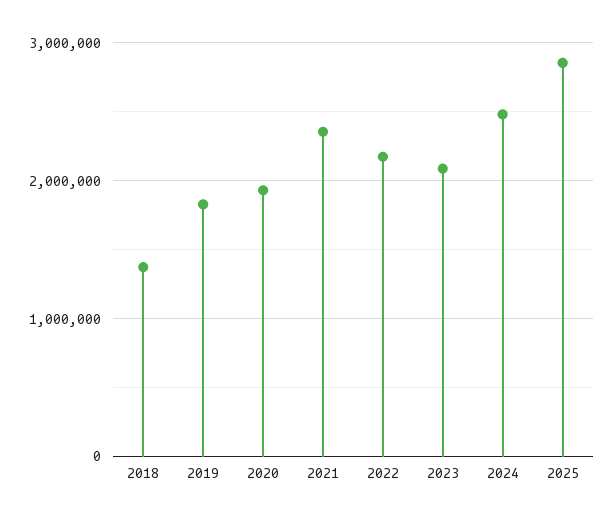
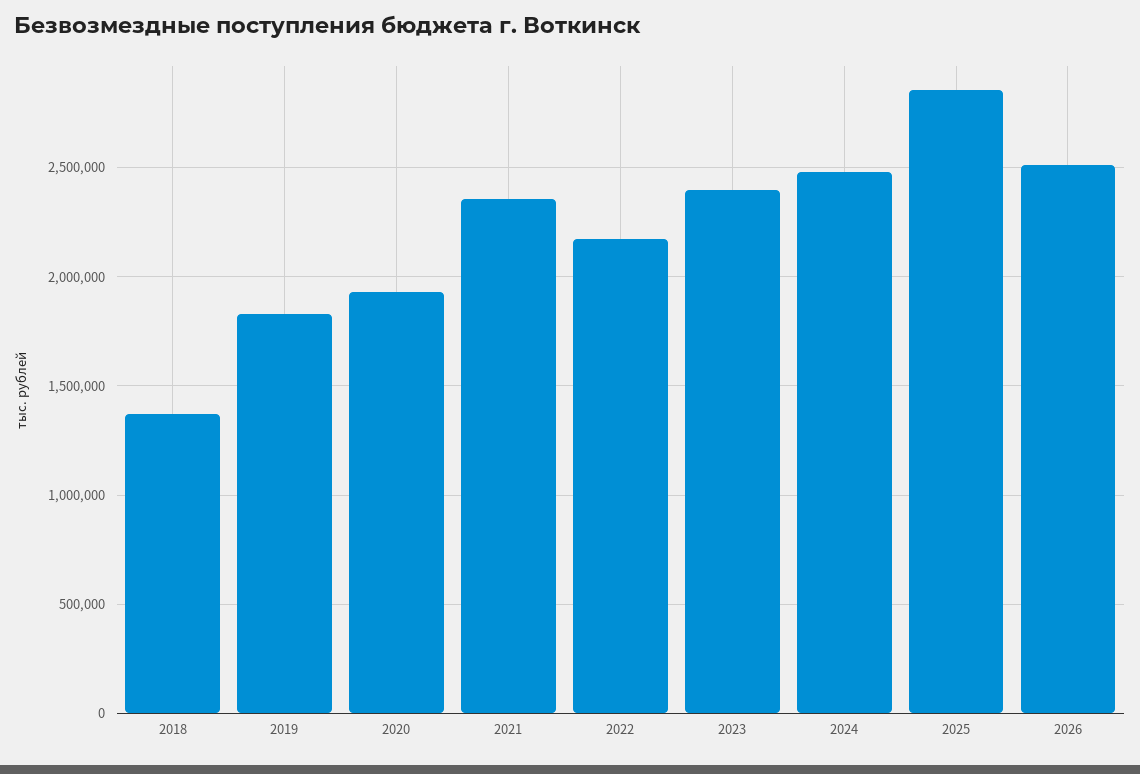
2023: 2100000 -> 2400000
2026: none -> 2500000

